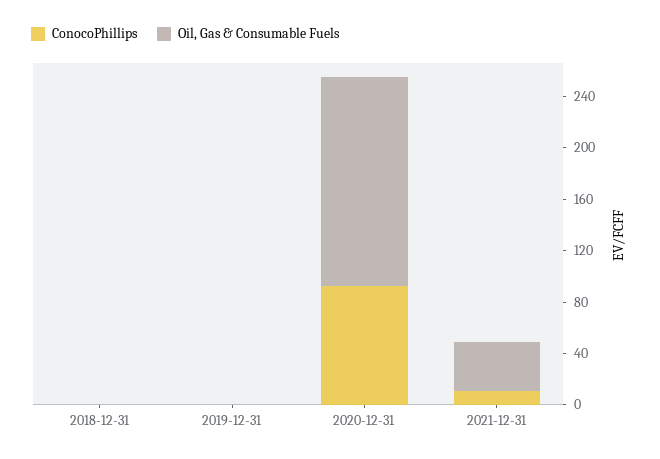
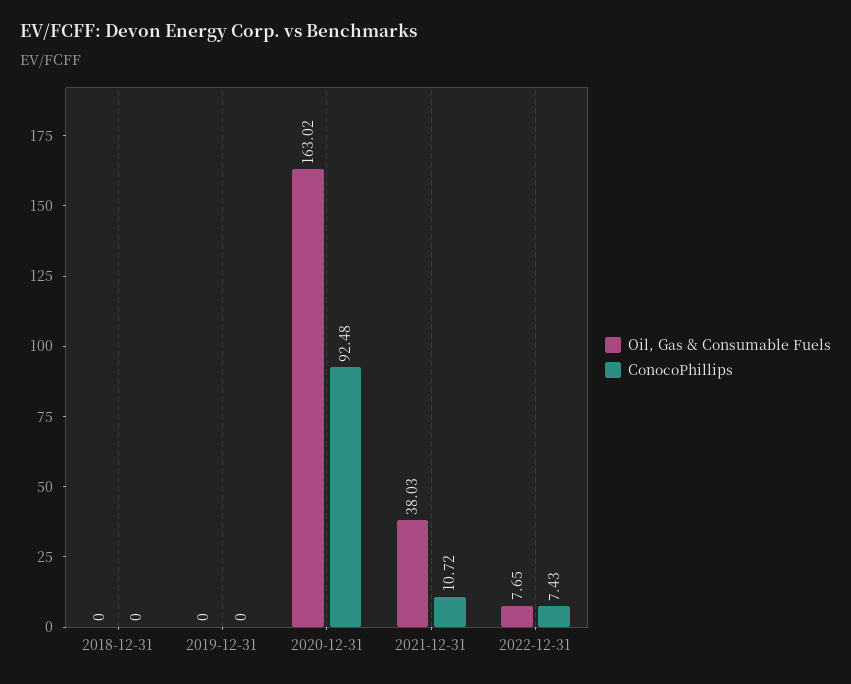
Oil, Gas & Consumable Fuels, 2022-12-31: none -> 7.65
ConocoPhillips, 2022-12-31: none -> 7.43

